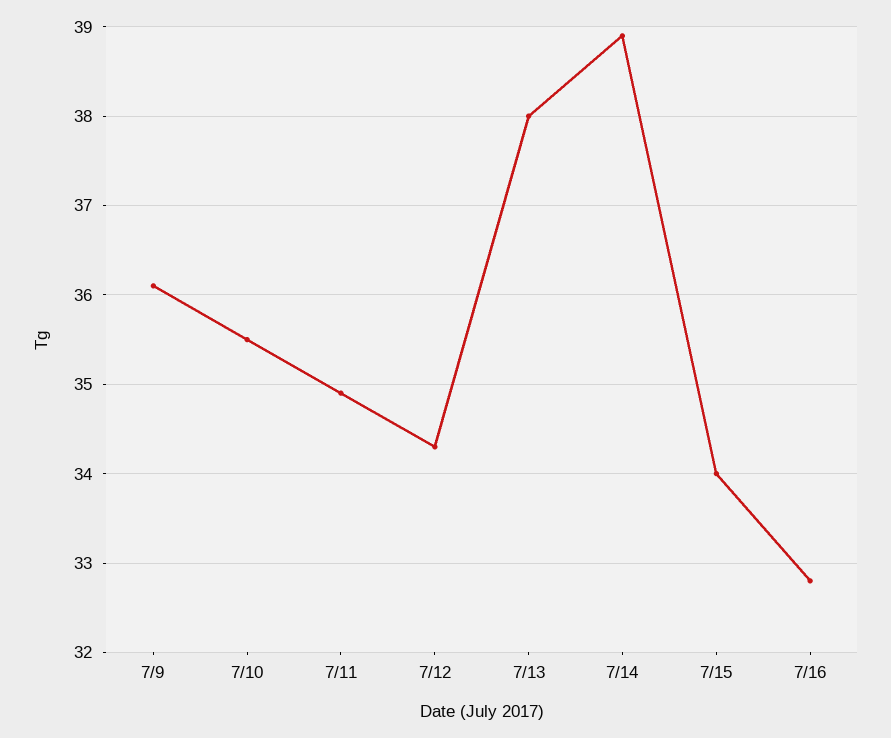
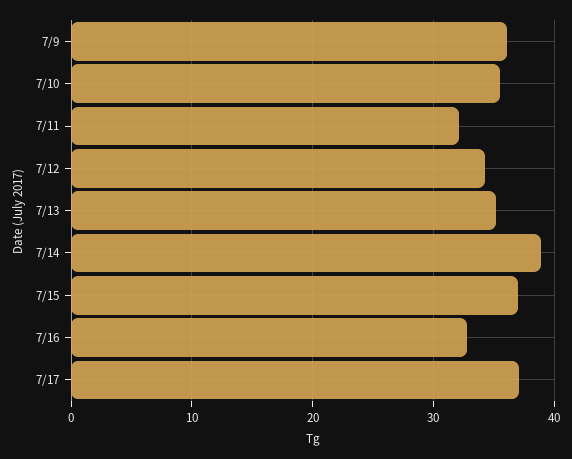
7/11: 34.9 -> 32
7/13: 38 -> 35
7/15: 34 -> 37
7/17: none -> 37

